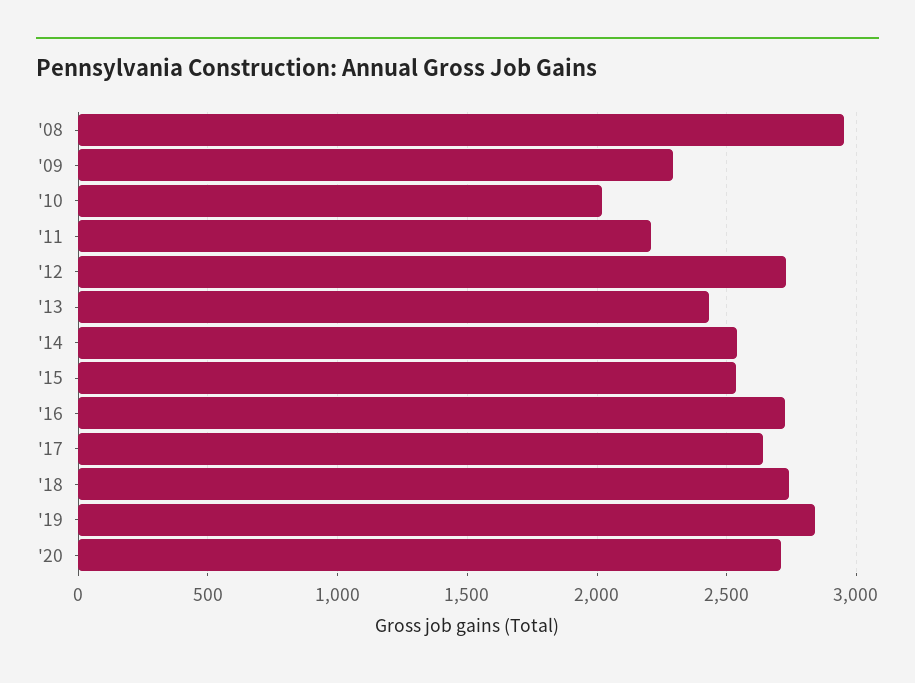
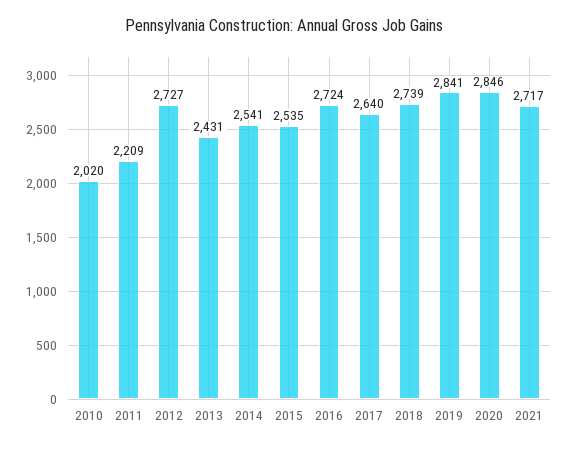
'08: 2950 -> none
'09: 2300 -> none
'20: 2700 -> 2846
2021: none -> 2717

